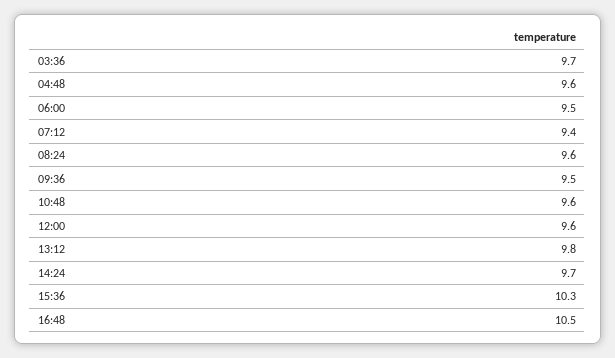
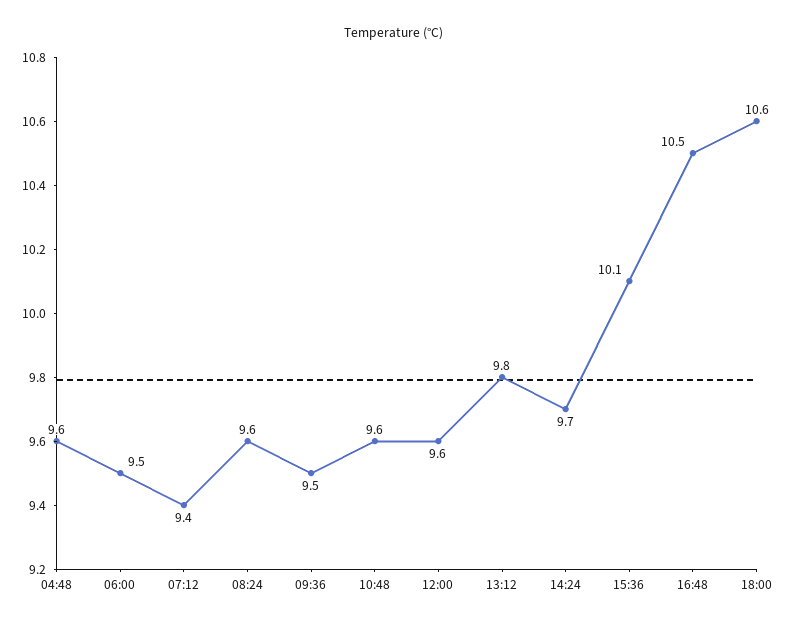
03:36: 9.7 -> none
15:36: 10.3 -> 10.1
18:00: none -> 10.6

